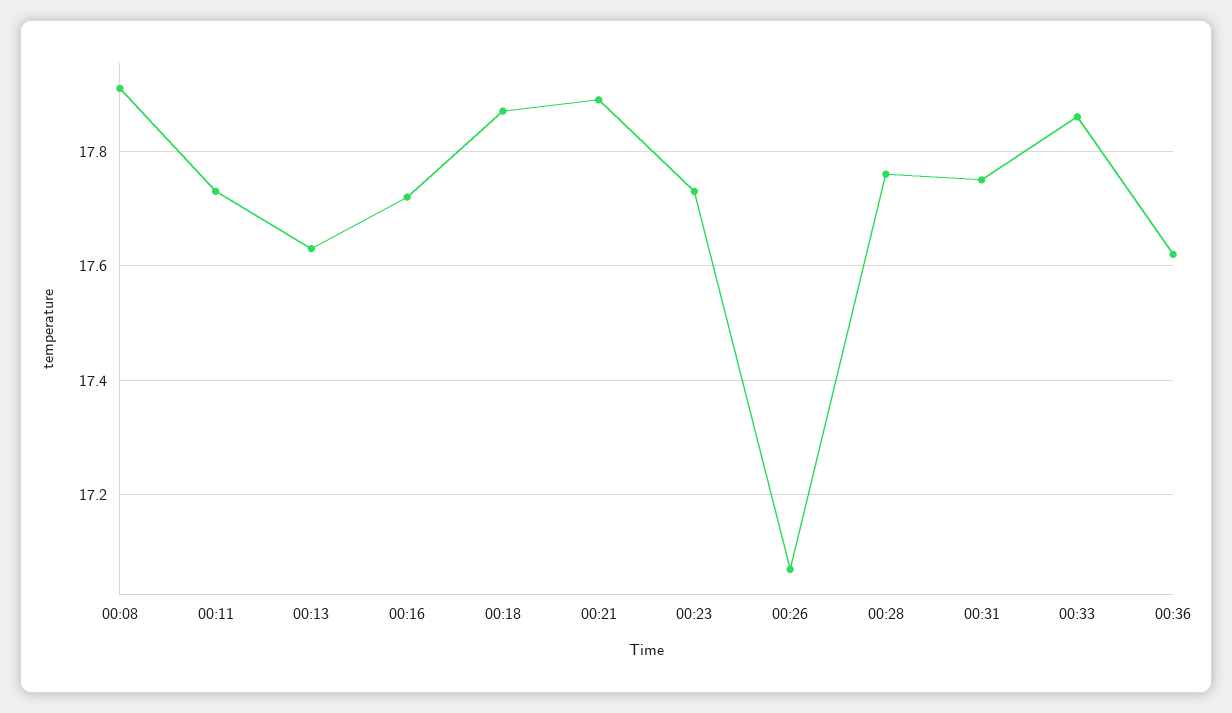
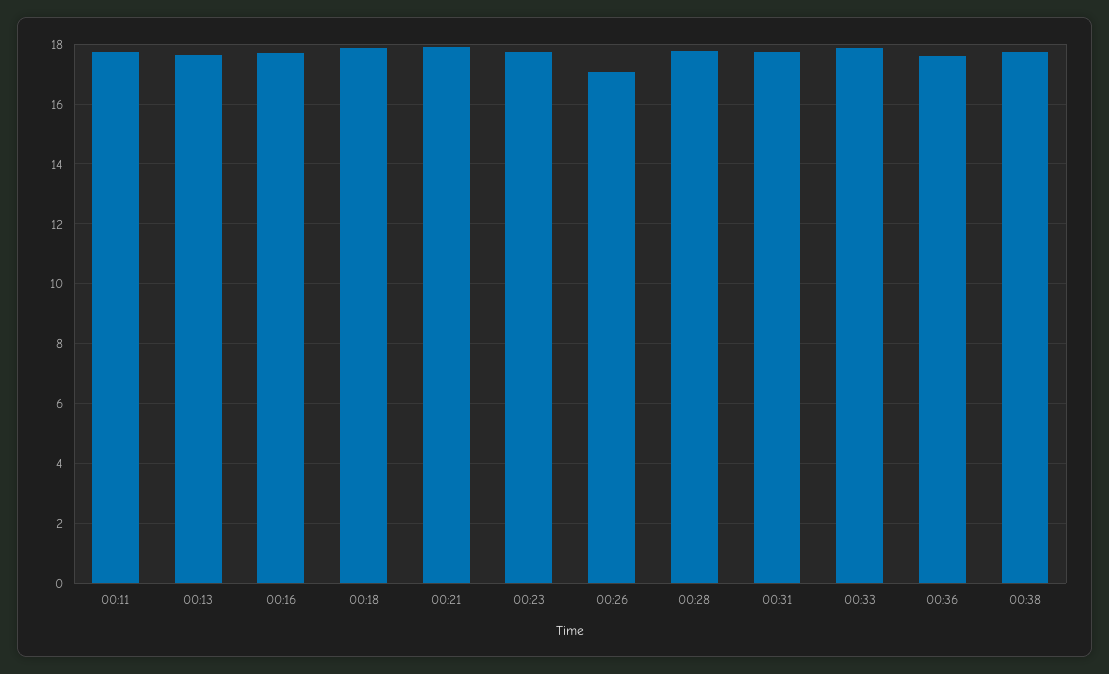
00:08: 17.9 -> none
00:38: none -> 17.75

